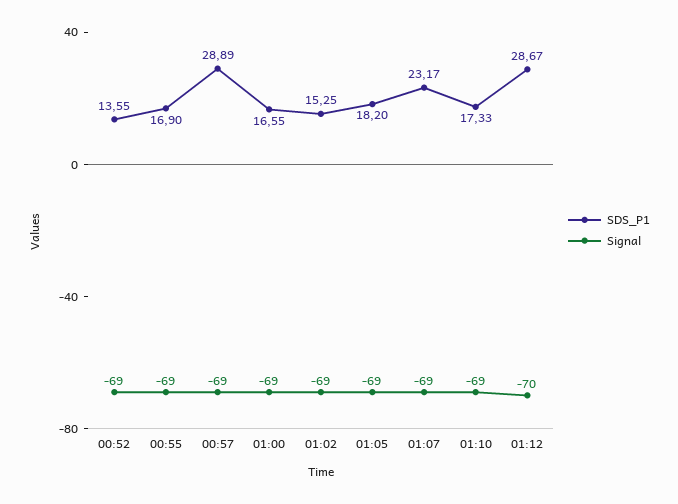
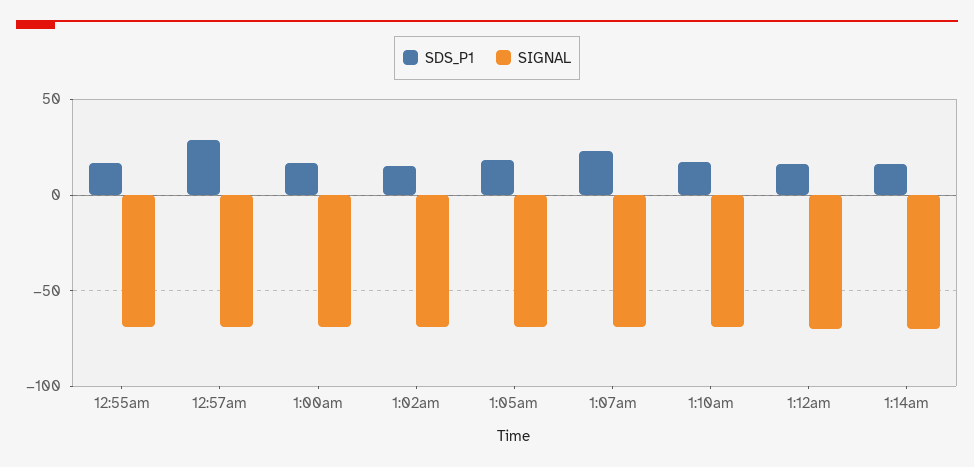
SDS_P1, 00:52: 13.55 -> none
Signal, 00:52: -69 -> none
SDS_P1, 01:12: 28.67 -> 15
SDS_P1, 1:14am: none -> 15
Signal, 1:14am: none -> -70

